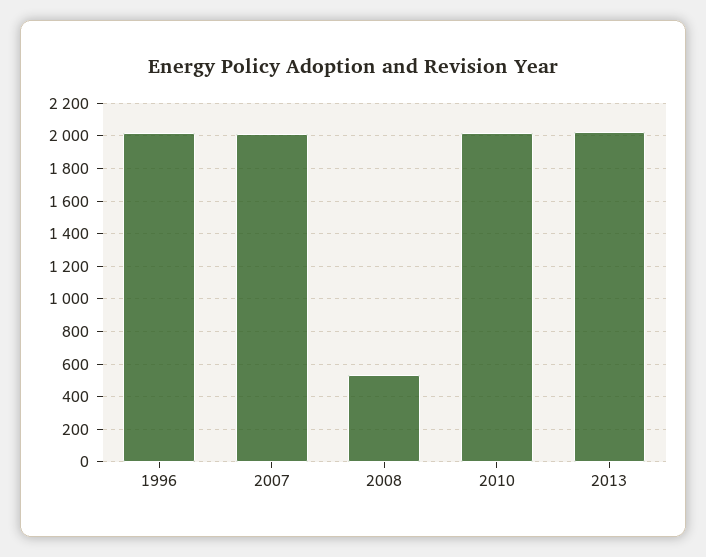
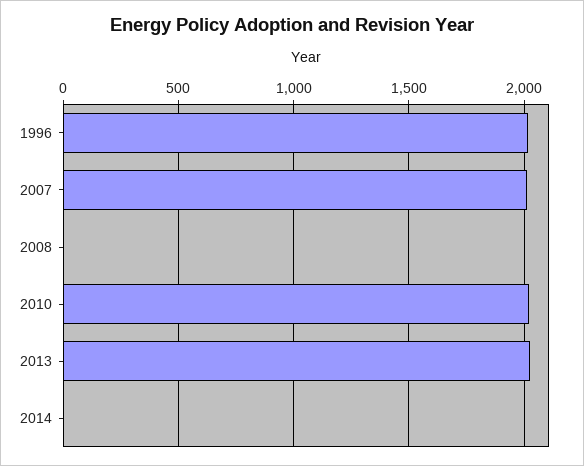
2008: 550 -> 0
2014: none -> 0

